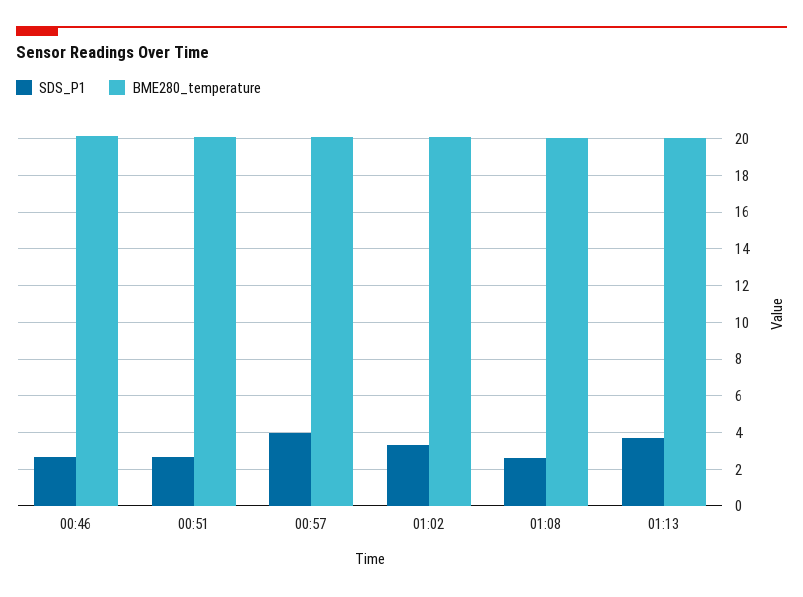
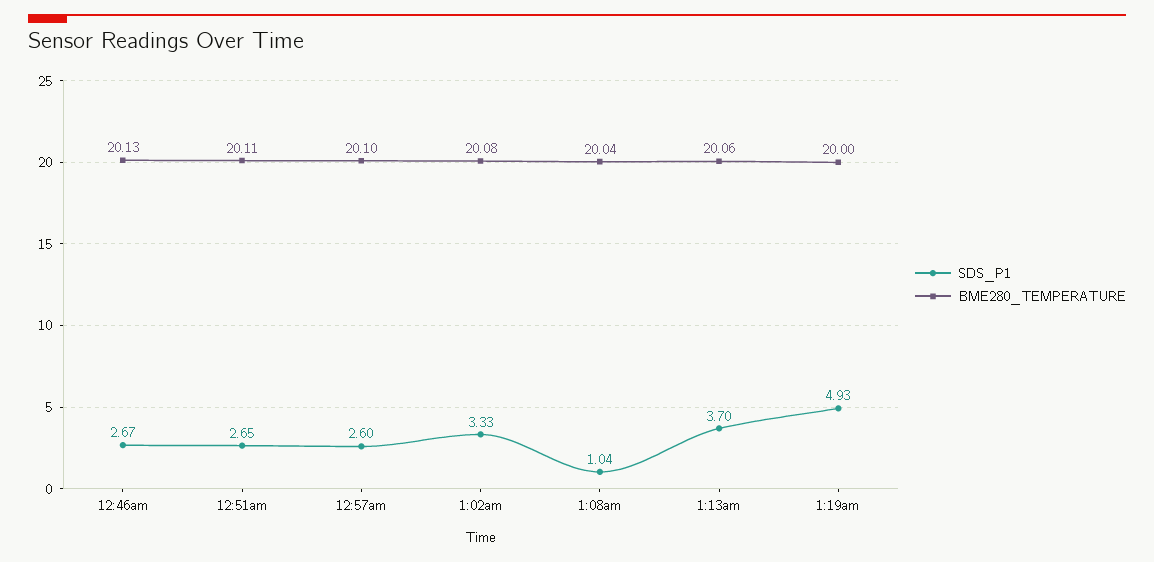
SDS_P1, 00:57: 4 -> 2.6
SDS_P1, 01:08: 2.5 -> 1.04
SDS_P1, 1:19am: none -> 4.93
BME280_temperature, 1:19am: none -> 20

